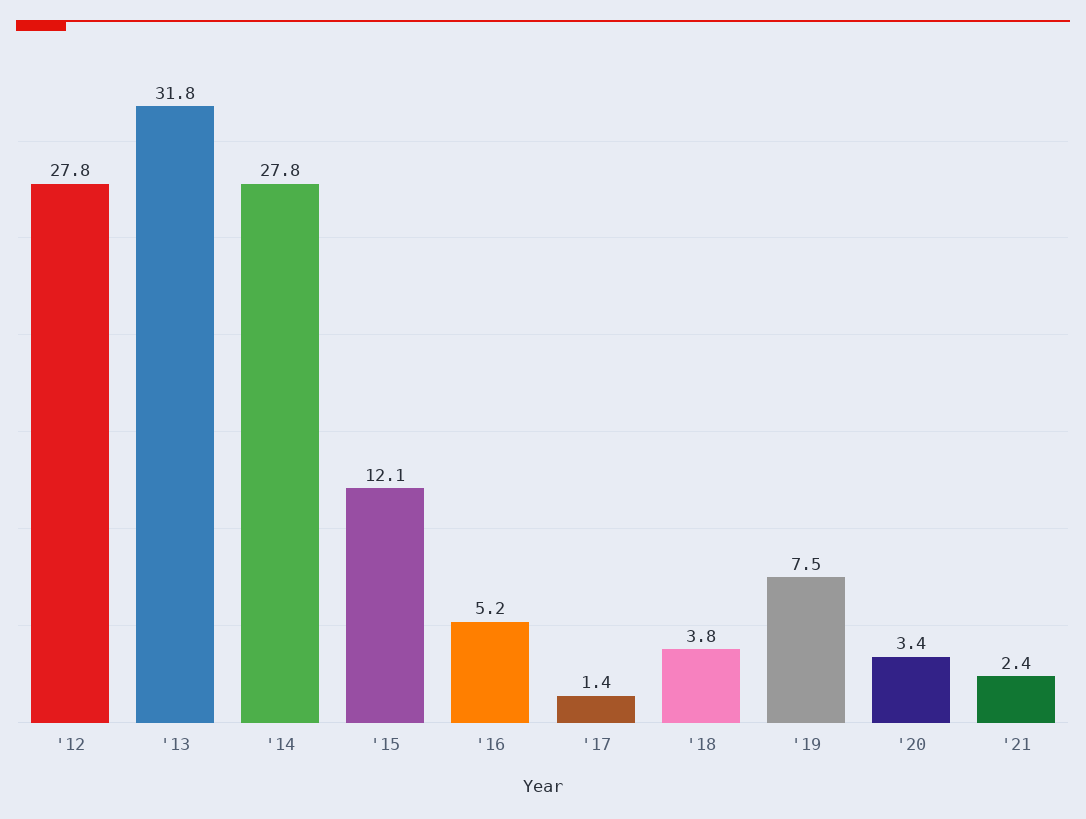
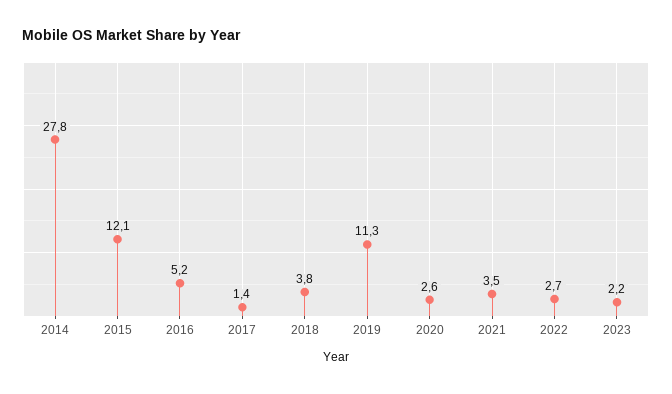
'12: 27.8 -> none
'13: 31.8 -> none
'19: 7.5 -> 11.3
'20: 3.4 -> 2.6
'21: 2.4 -> 3.5
2022: none -> 2.7
2023: none -> 2.2

